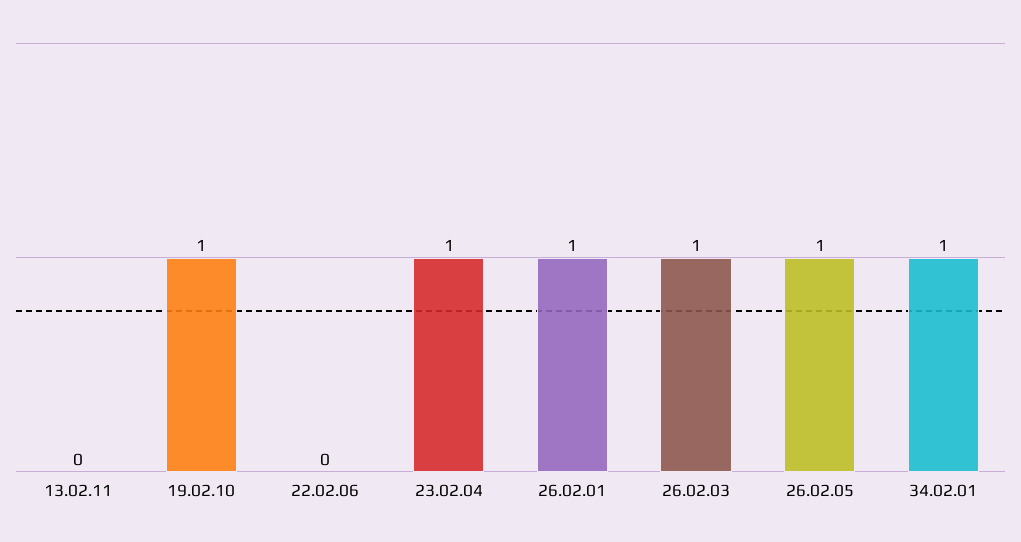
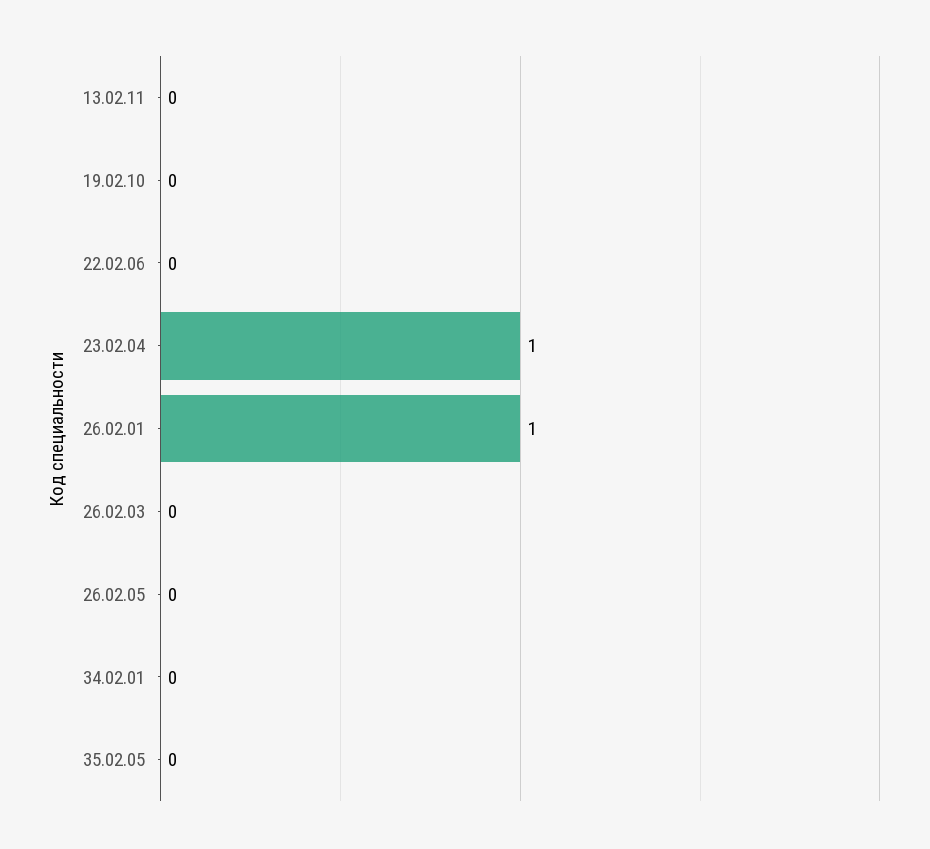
19.02.10: 1 -> 0
26.02.03: 1 -> 0
26.02.05: 1 -> 0
34.02.01: 1 -> 0
35.02.05: none -> 0

